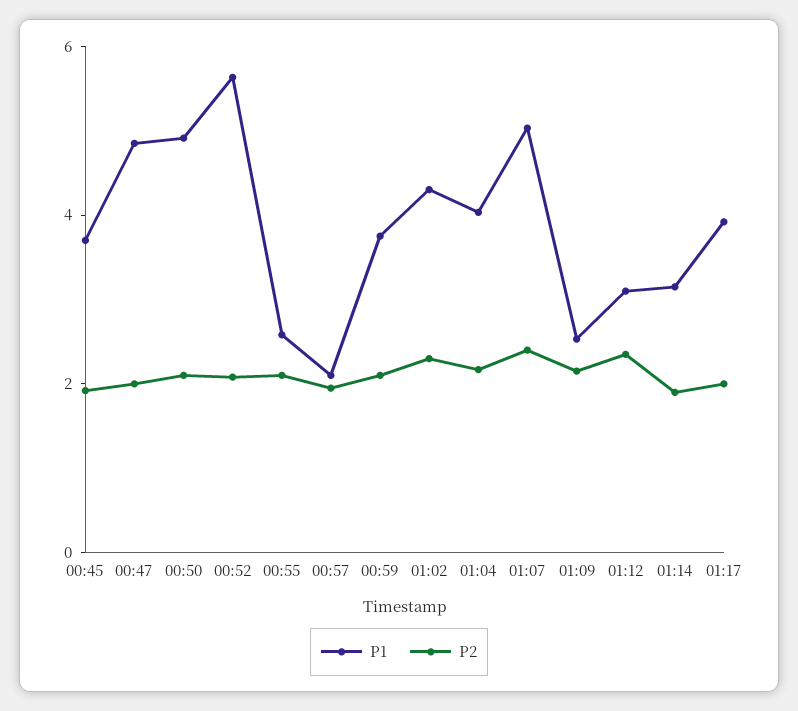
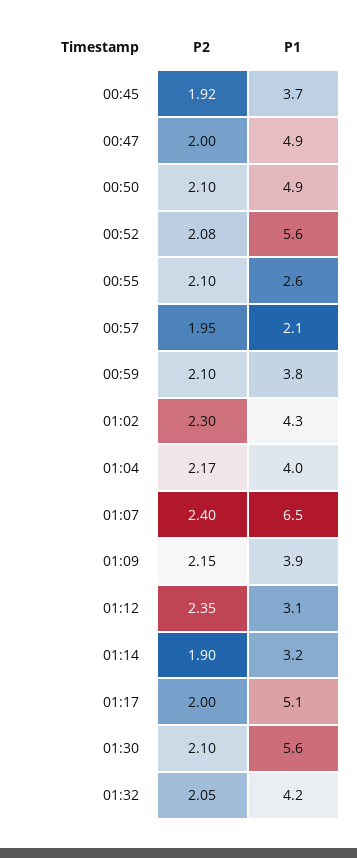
P1, 01:07: 5 -> 6.5
P1, 01:09: 2.5 -> 3.9
P1, 01:17: 4 -> 5.1
P2, 01:30: none -> 2.1
P1, 01:30: none -> 5.6
P2, 01:32: none -> 2.05
P1, 01:32: none -> 4.2

